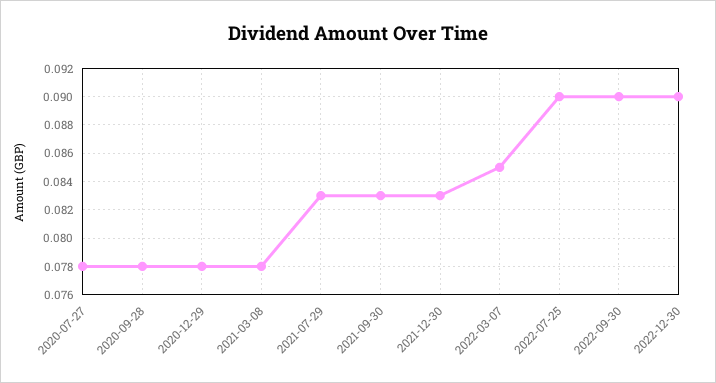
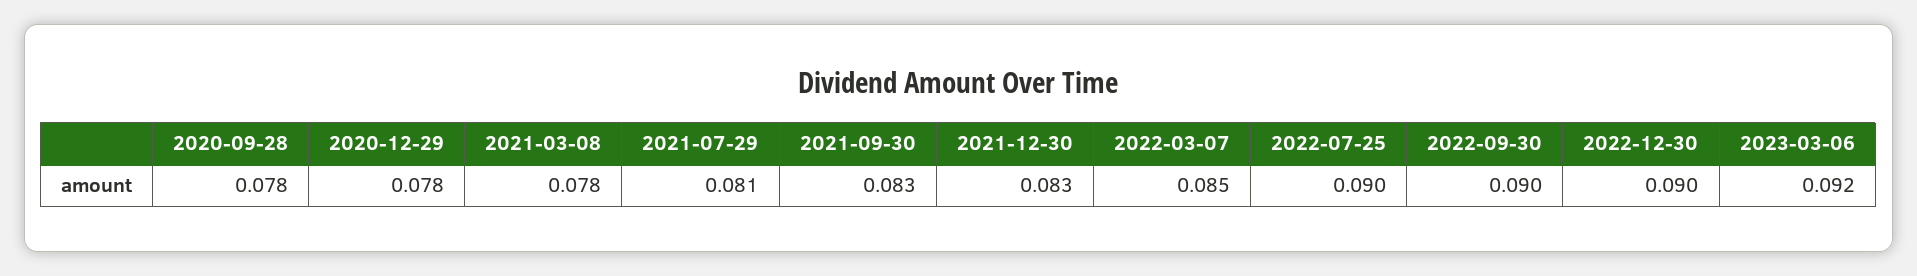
2020-07-27: 0.078 -> none
2021-07-29: 0.083 -> 0.081
2023-03-06: none -> 0.092

